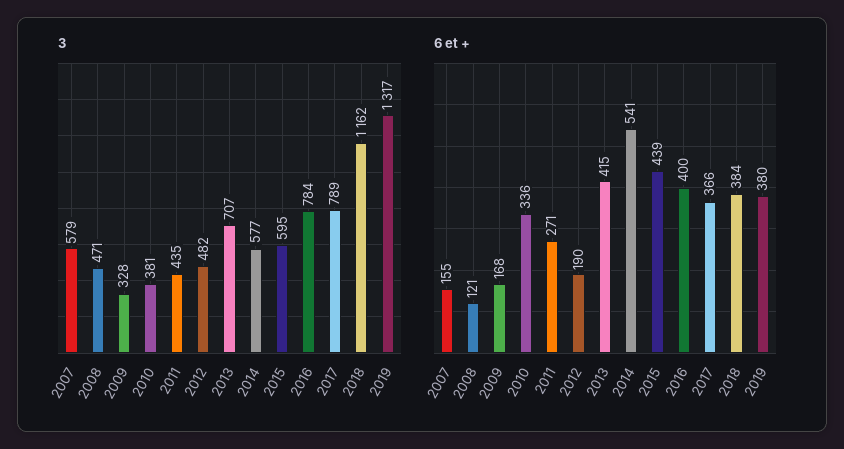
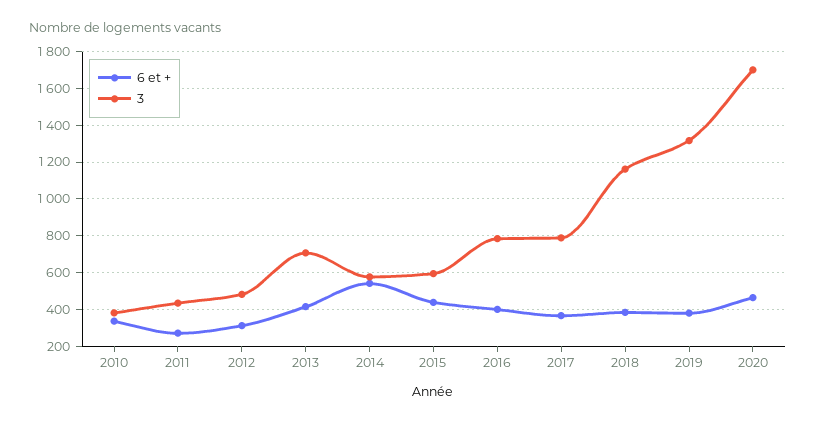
3, 2007: 579 -> none
3, 2008: 471 -> none
3, 2009: 328 -> none
6 et +, 2007: 155 -> none
6 et +, 2008: 121 -> none
6 et +, 2009: 168 -> none
6 et +, 2012: 190 -> 300
6 et +, 2020: none -> 450
3, 2020: none -> 1700

